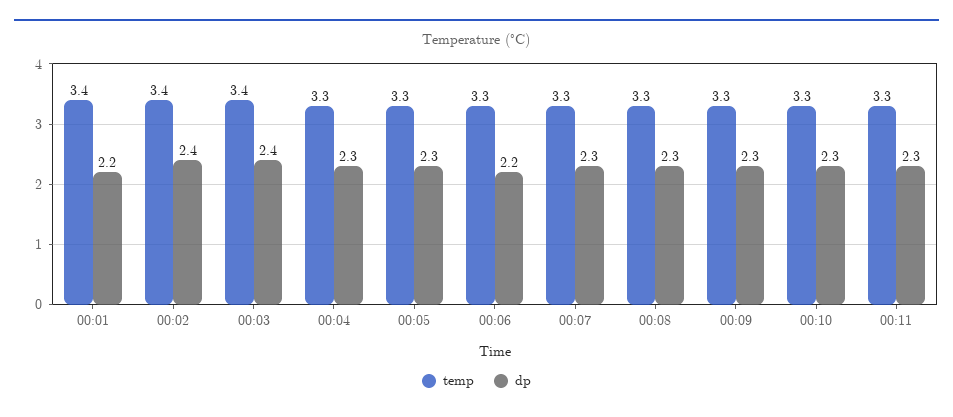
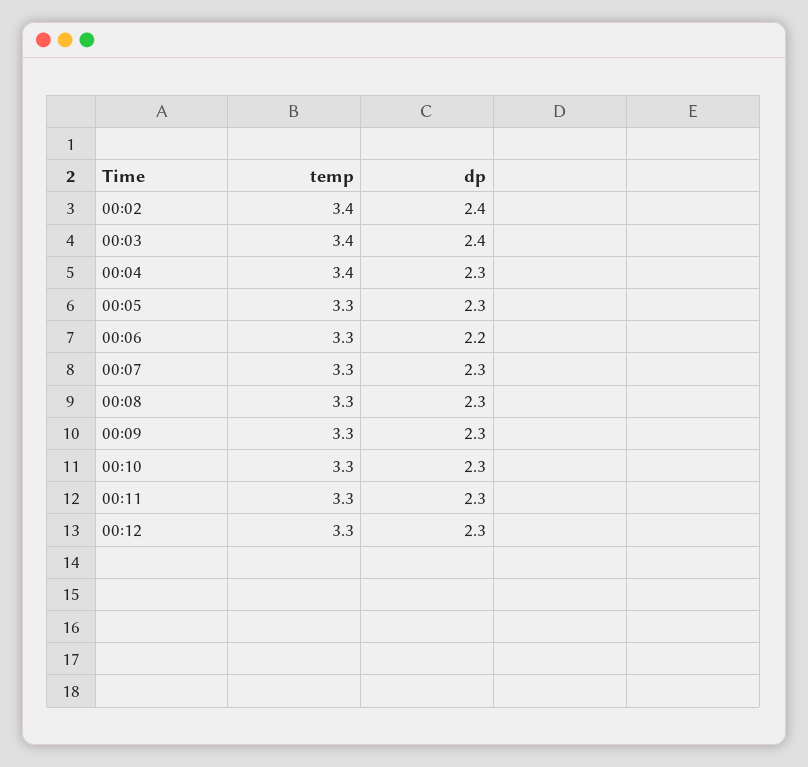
temp, 00:01: 3.4 -> none
dp, 00:01: 2.2 -> none
temp, 00:04: 3.3 -> 3.4
temp, 00:12: none -> 3.3
dp, 00:12: none -> 2.3

